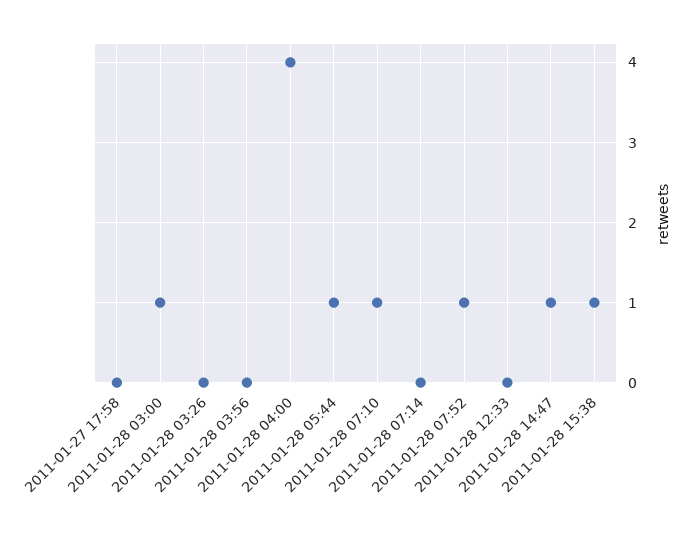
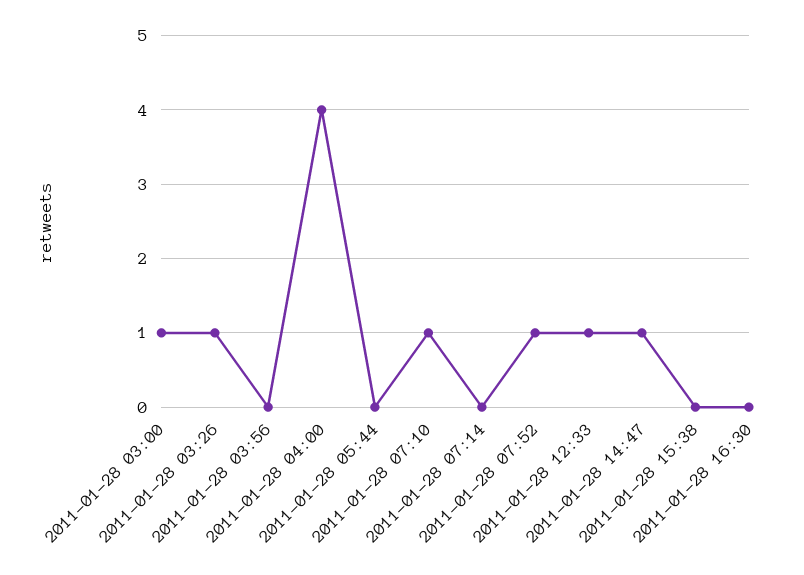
2011-01-27 17:58: 0 -> none
2011-01-28 03:26: 0 -> 1
2011-01-28 05:44: 1 -> 0
2011-01-28 12:33: 0 -> 1
2011-01-28 15:38: 1 -> 0
2011-01-28 16:30: none -> 0

